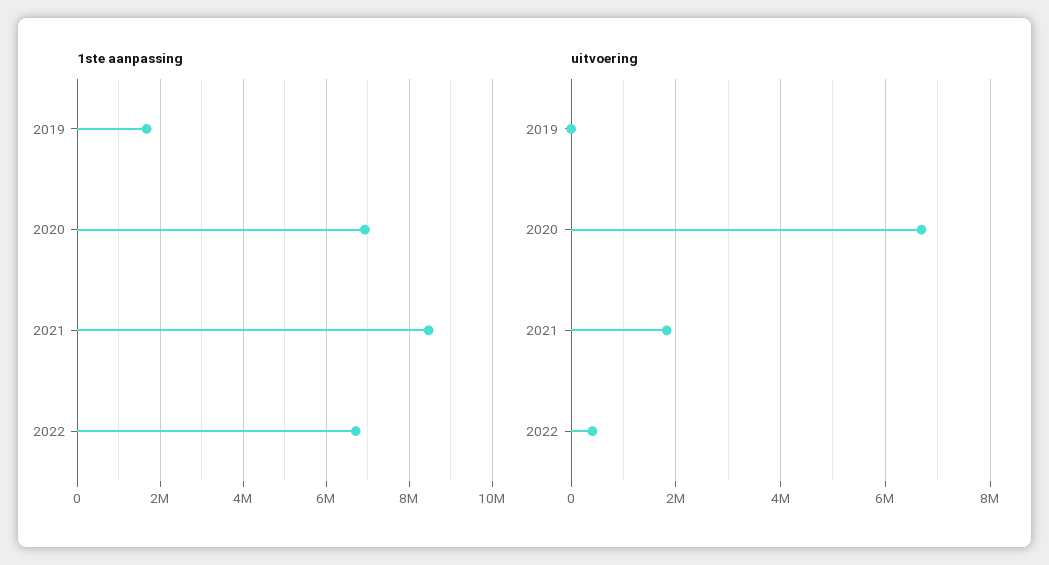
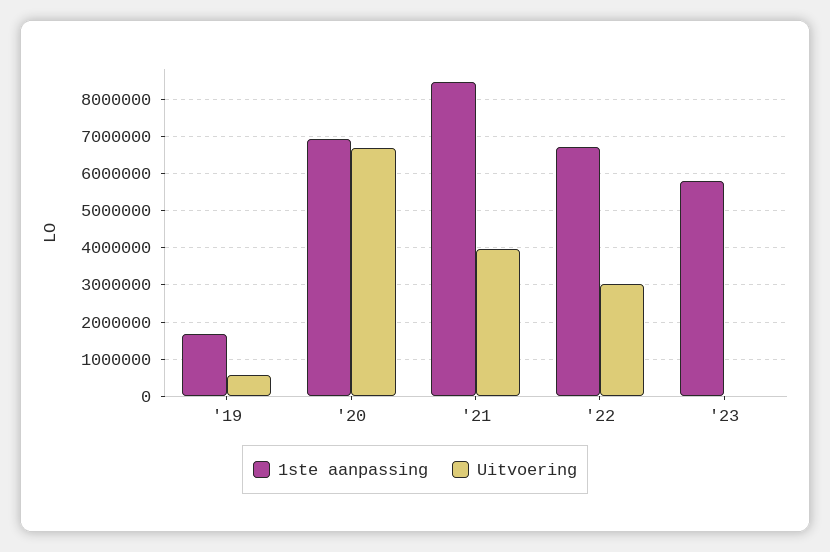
uitvoering, 2019: 0 -> 600000
uitvoering, 2021: 1800000 -> 4000000
uitvoering, 2022: 400000 -> 3000000
1ste aanpassing, '23: none -> 5800000
uitvoering, '23: none -> 0

